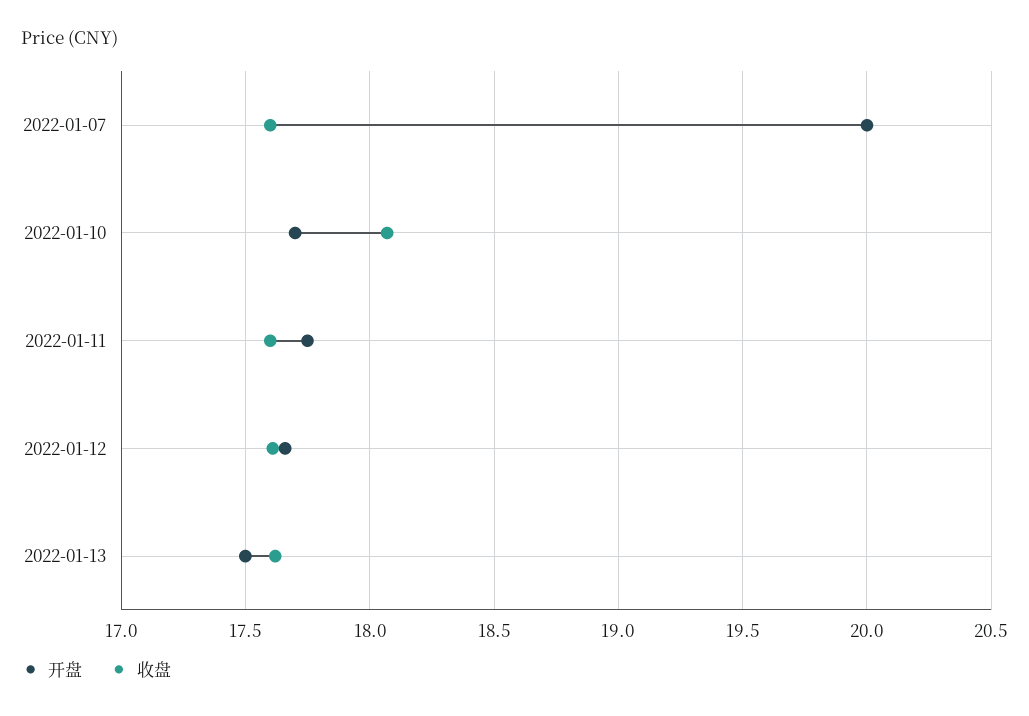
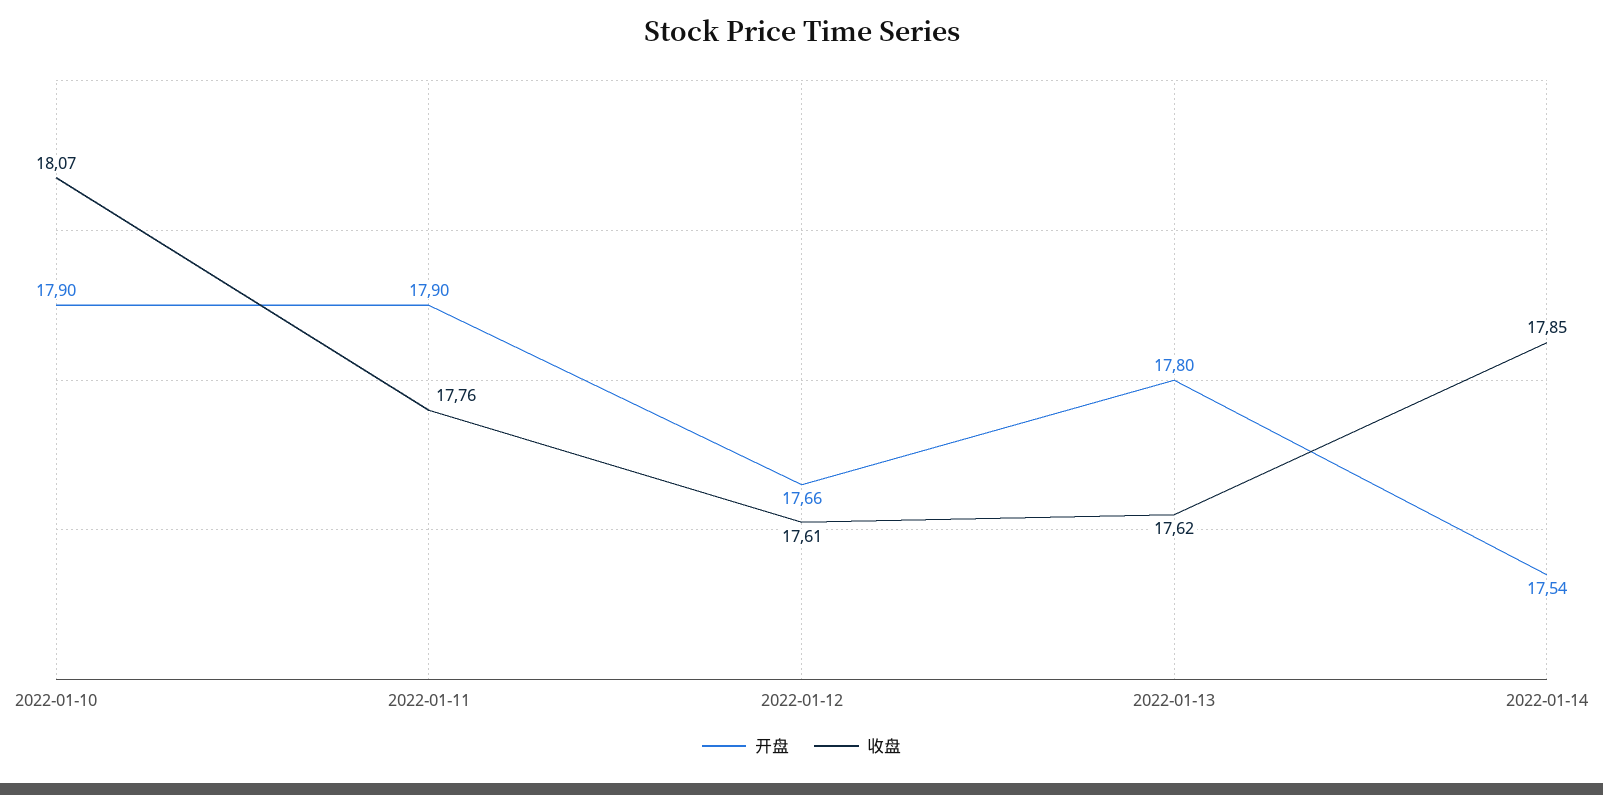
开盘, 2022-01-07: 20 -> none
收盘, 2022-01-07: 17.6 -> none
开盘, 2022-01-10: 17.7 -> 17.9
开盘, 2022-01-11: 17.75 -> 17.9
收盘, 2022-01-11: 17.6 -> 17.76
开盘, 2022-01-13: 17.5 -> 17.8
开盘, 2022-01-14: none -> 17.54
收盘, 2022-01-14: none -> 17.85

